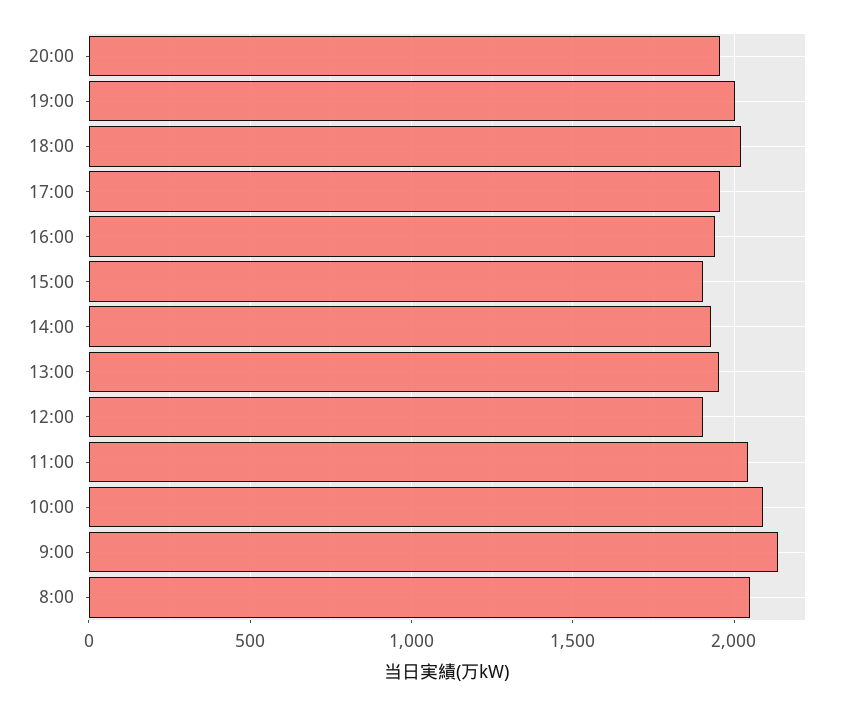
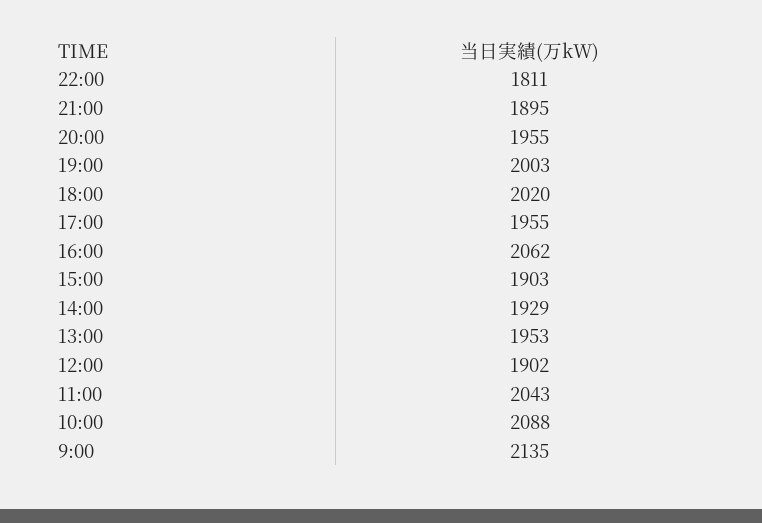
16:00: 1950 -> 2062
8:00: 2050 -> none
22:00: none -> 1811
21:00: none -> 1895

